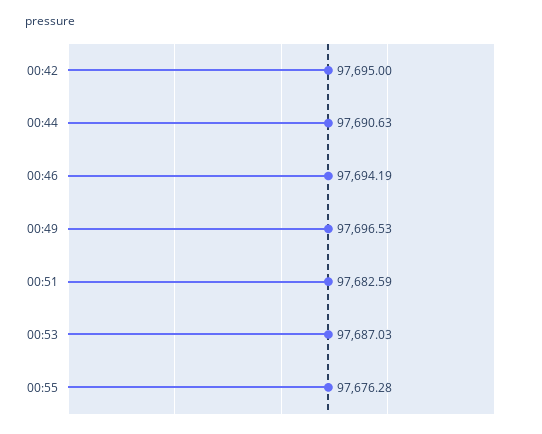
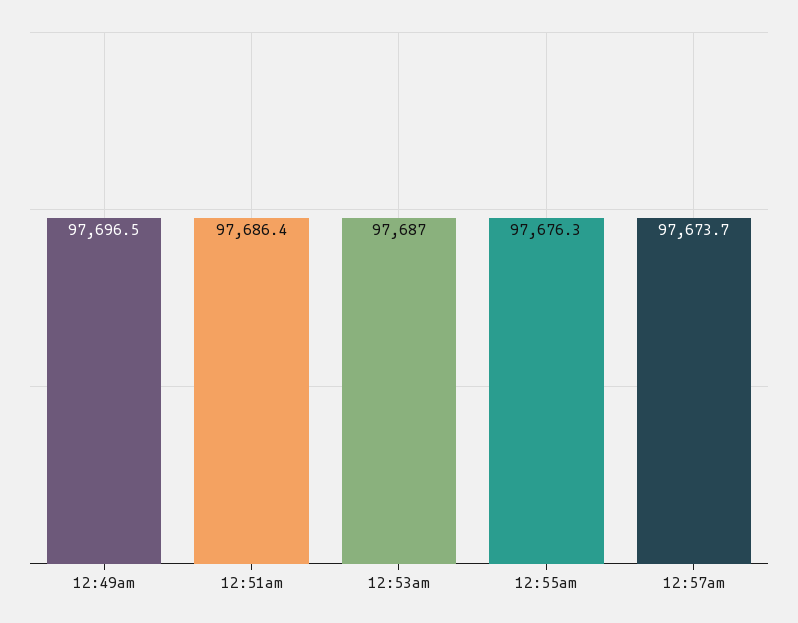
00:42: 97695 -> none
00:44: 97690.63 -> none
00:46: 97694.19 -> none
00:51: 97682.59 -> 97686.4
12:57am: none -> 97673.7

